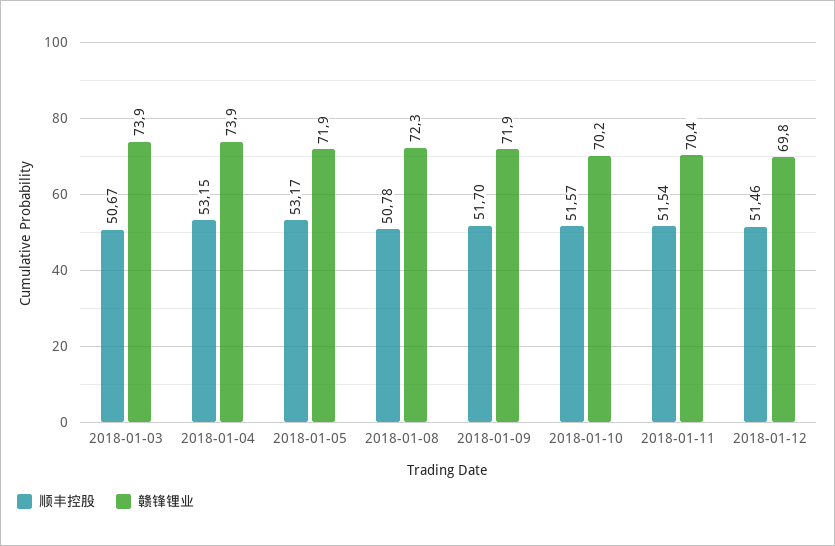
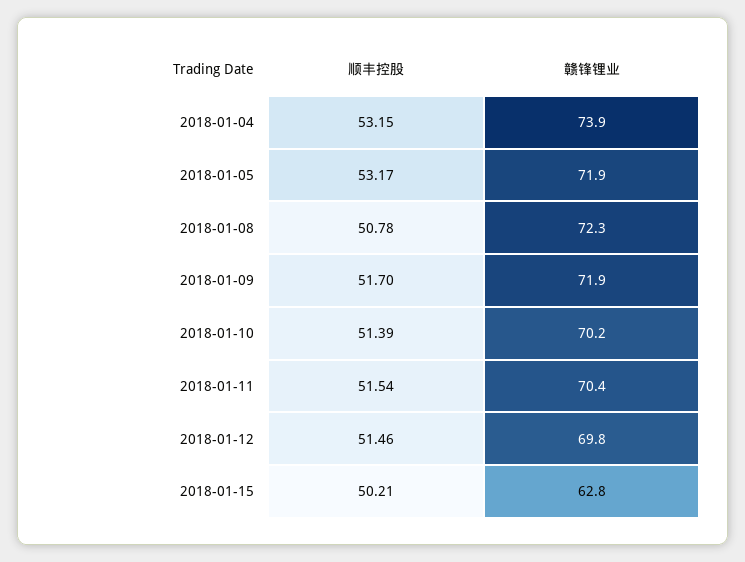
顺丰控股, 2018-01-03: 50.67 -> none
赣锋锂业, 2018-01-03: 73.9 -> none
顺丰控股, 2018-01-10: 51.57 -> 51.39
顺丰控股, 2018-01-15: none -> 50.21
赣锋锂业, 2018-01-15: none -> 62.8

